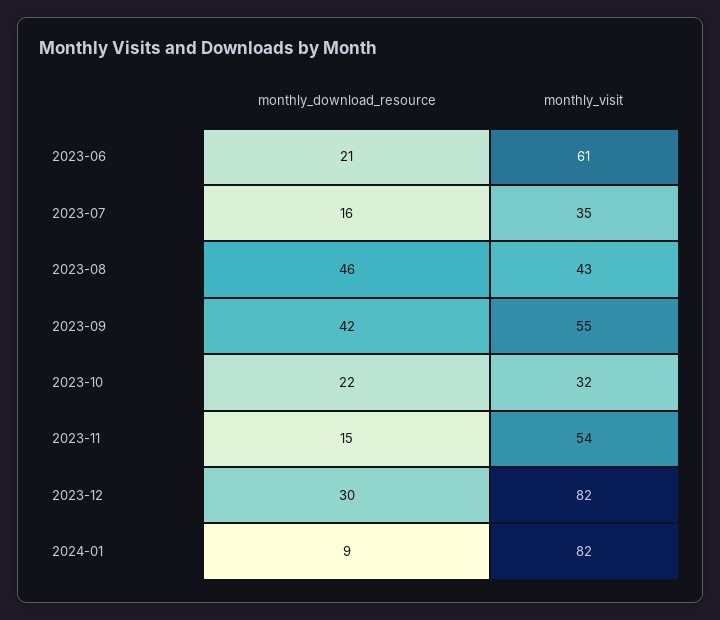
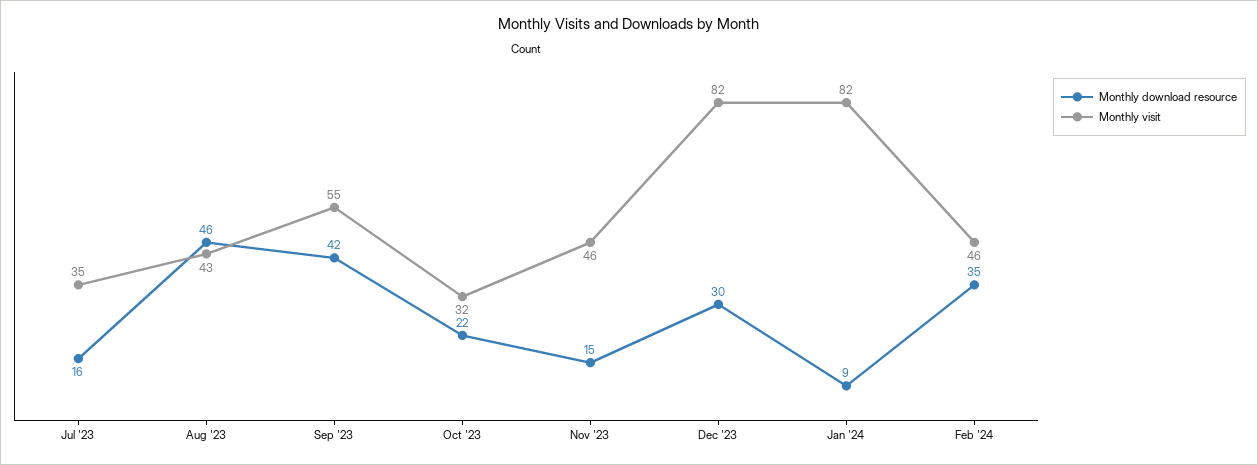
monthly_download_resource, 2023-06: 21 -> none
monthly_visit, 2023-06: 61 -> none
monthly_visit, 2023-11: 54 -> 46
monthly_download_resource, Feb '24: none -> 35
monthly_visit, Feb '24: none -> 46

